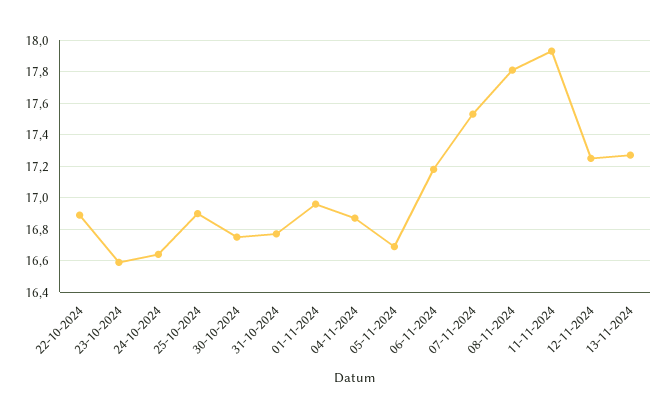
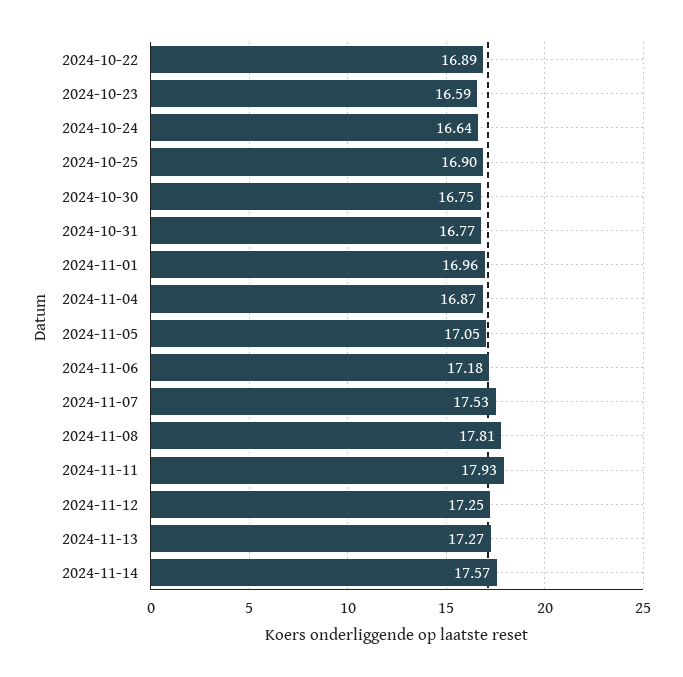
05-11-2024: 16.7 -> 17.05
2024-11-14: none -> 17.57

